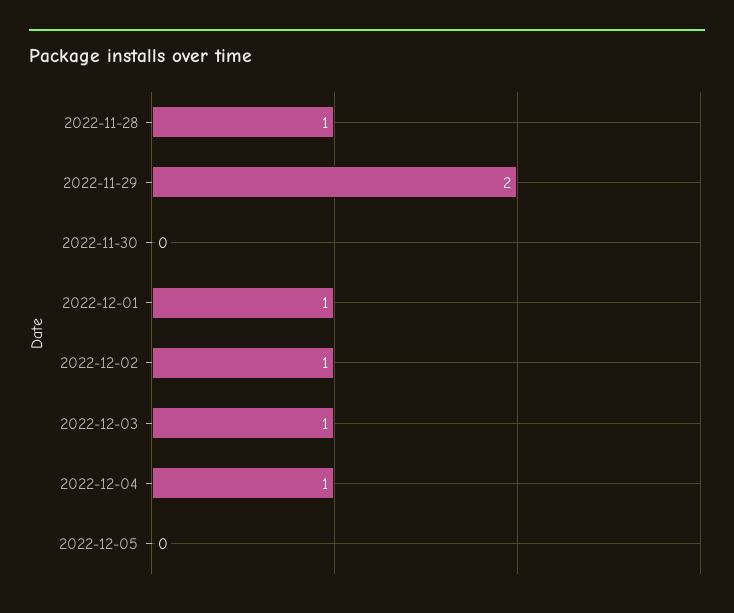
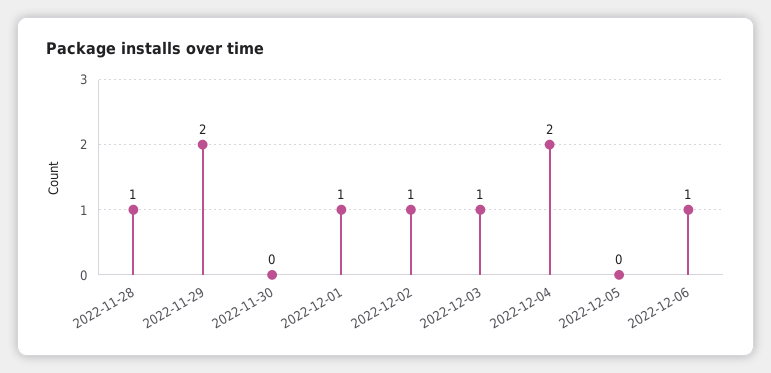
2022-12-04: 1 -> 2
2022-12-06: none -> 1

